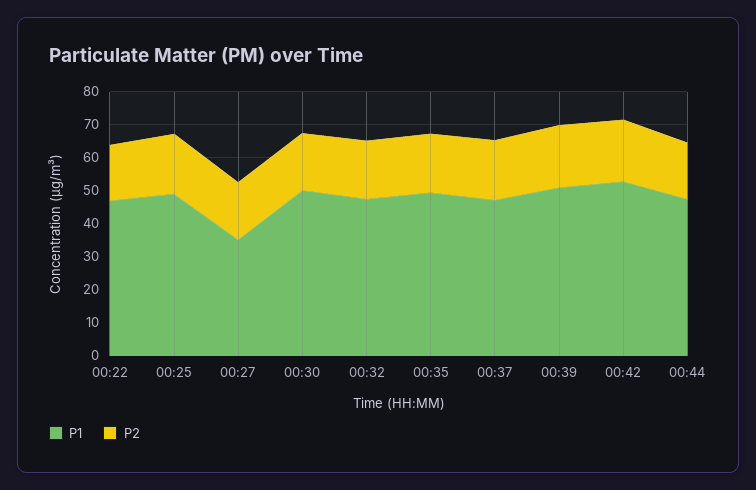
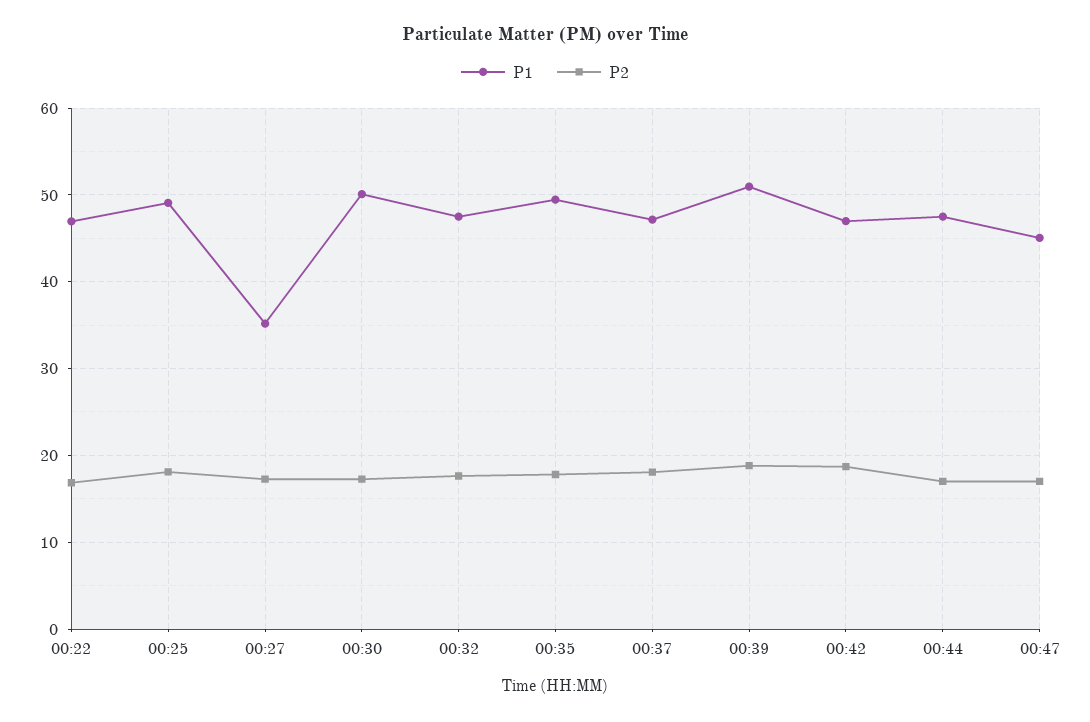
P1, 00:42: 52.5 -> 47
P1, 00:47: none -> 45
P2, 00:47: none -> 17

